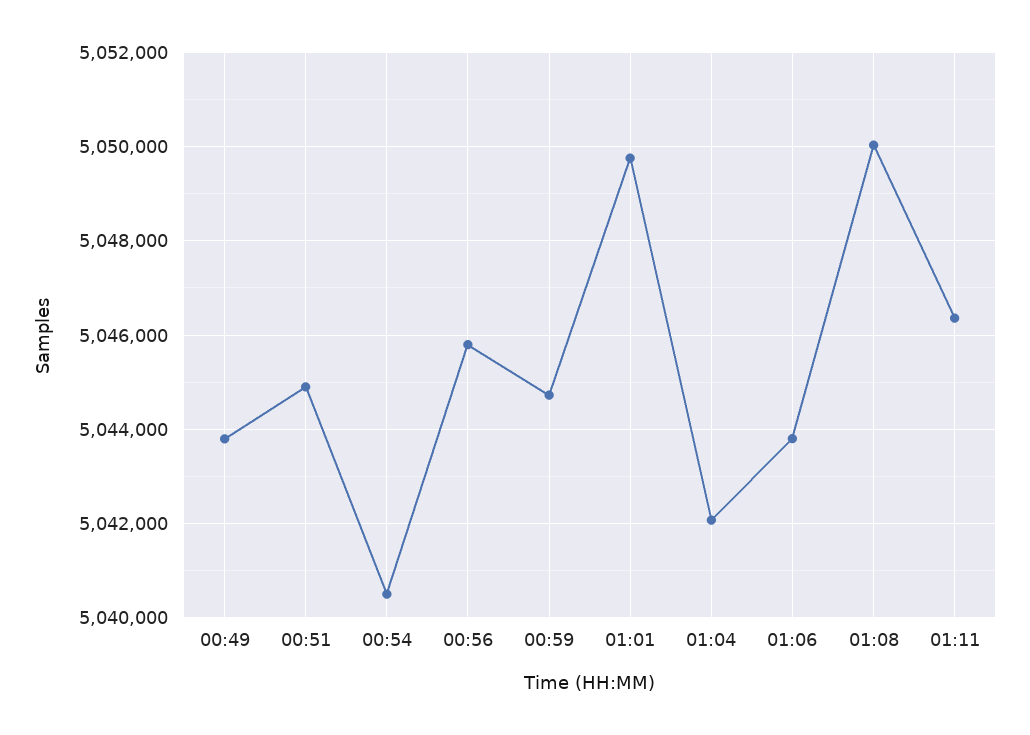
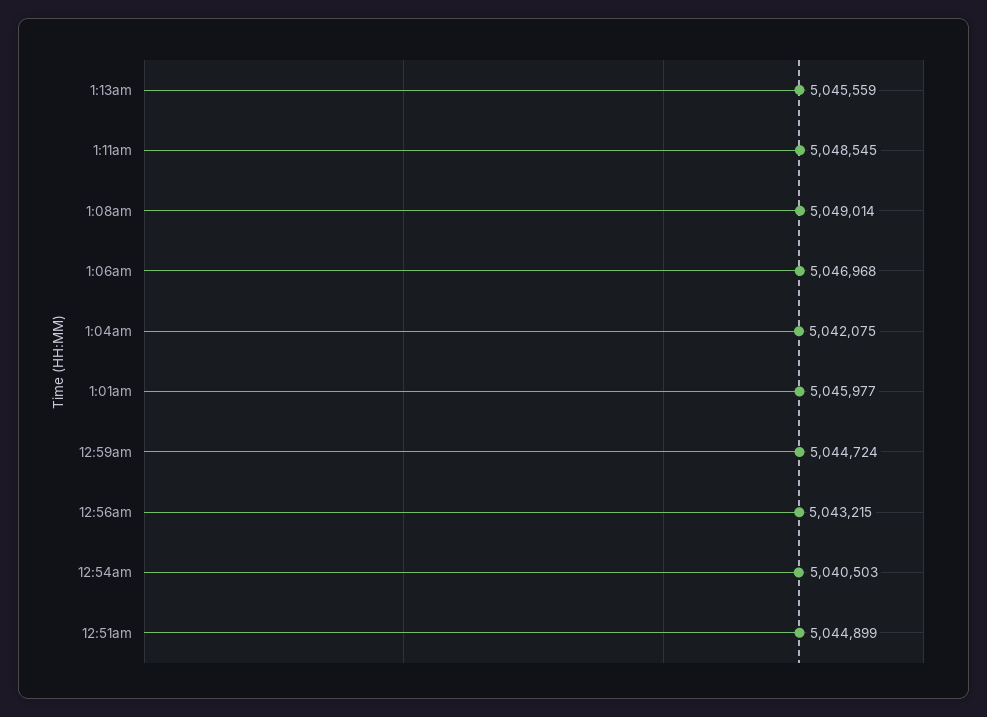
00:49: 5043800 -> none
00:56: 5045800 -> 5043215
01:01: 5049800 -> 5045977
01:06: 5043800 -> 5046968
01:08: 5050000 -> 5049014
01:11: 5046400 -> 5048545
1:13am: none -> 5045559

